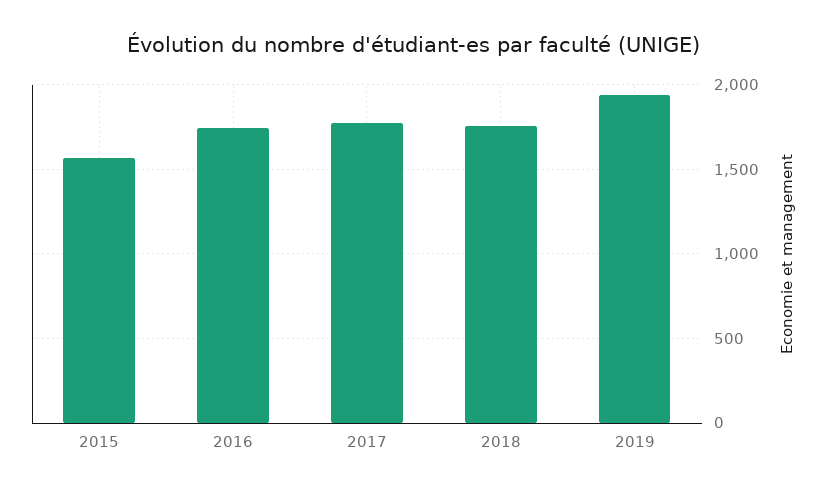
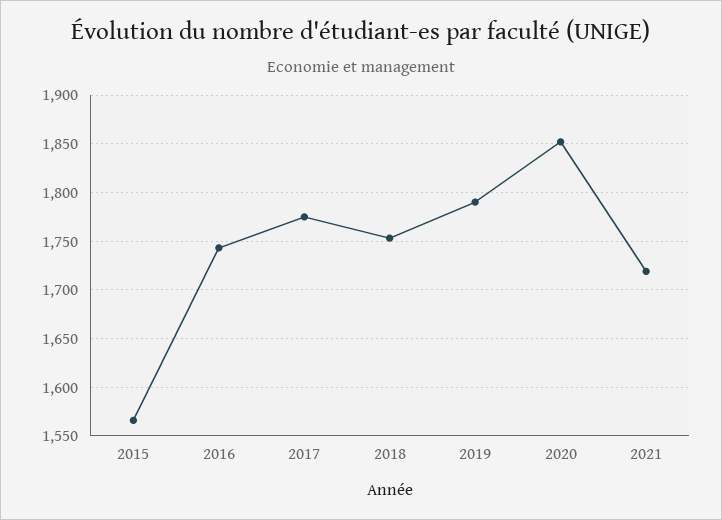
2019: 1950 -> 1790
2020: none -> 1850
2021: none -> 1720

